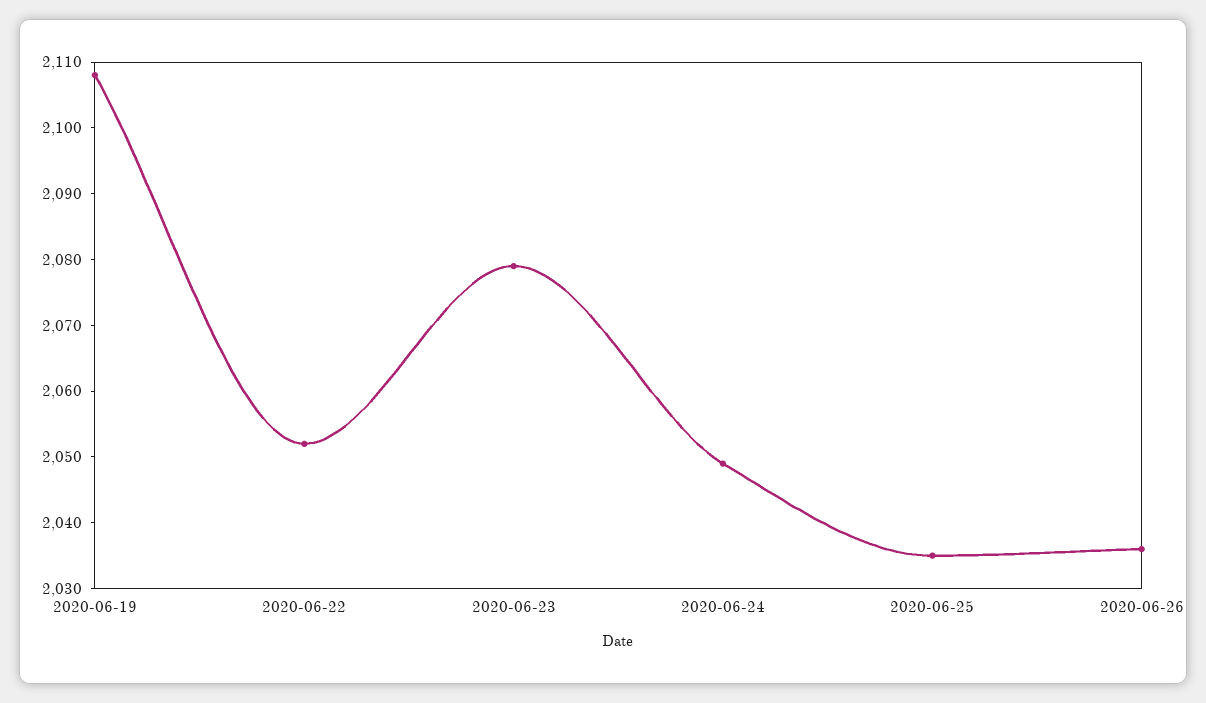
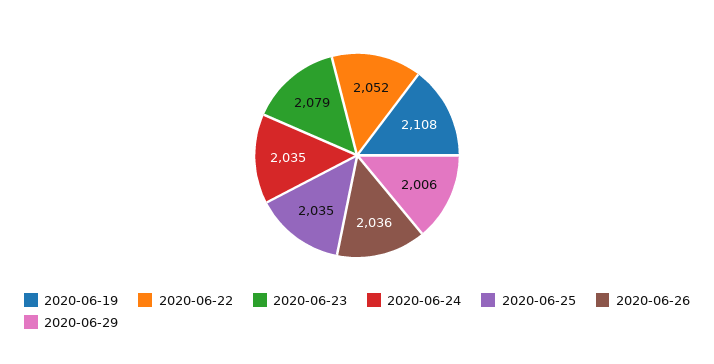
2020-06-24: 2050 -> 2035
2020-06-29: none -> 2006

